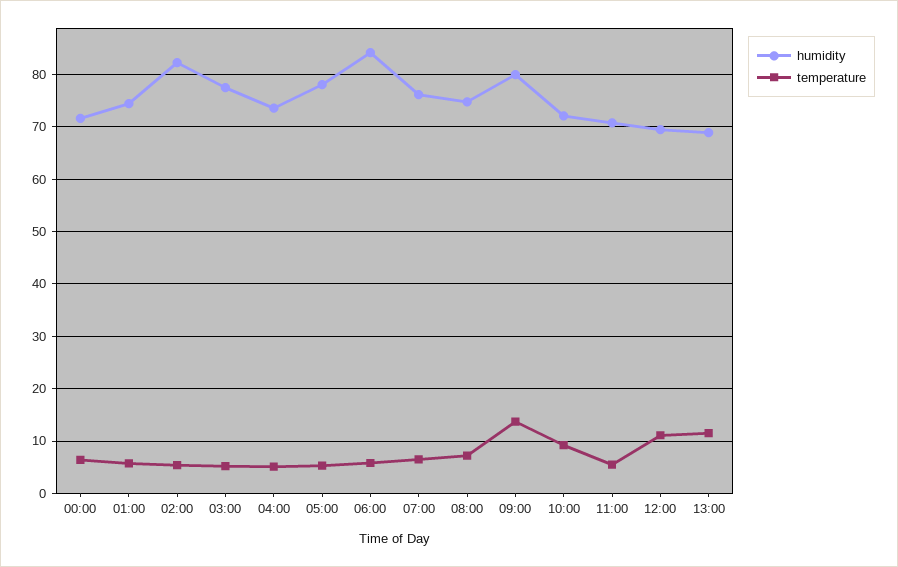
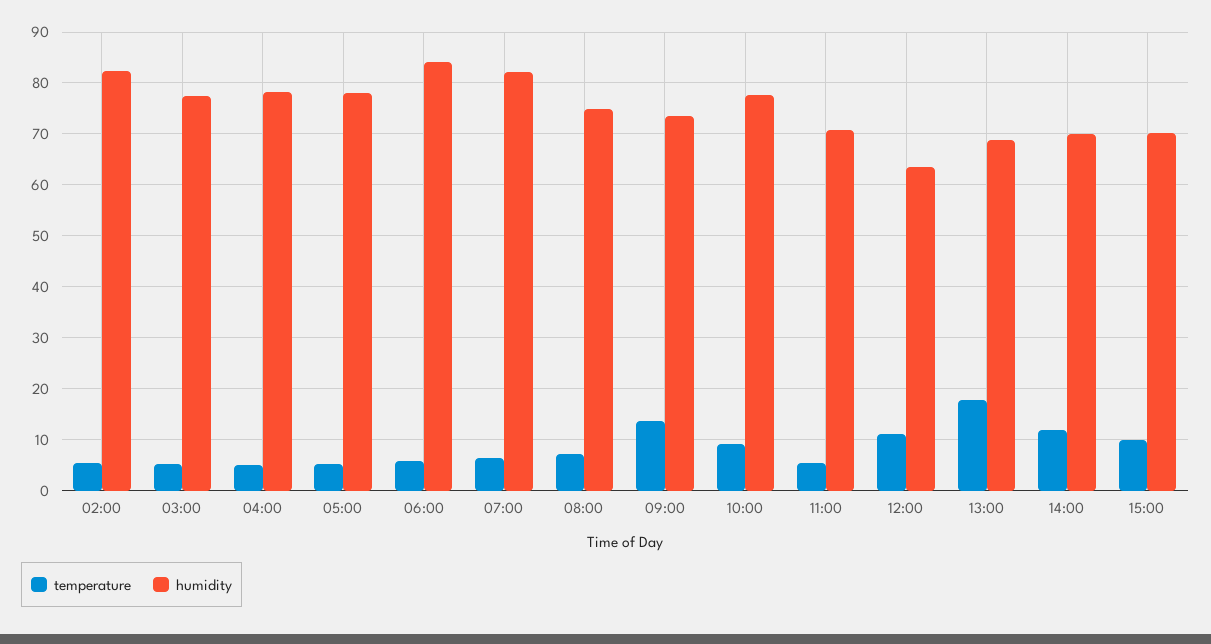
humidity, 00:00: 72 -> none
temperature, 00:00: 6 -> none
humidity, 01:00: 74 -> none
temperature, 01:00: 6 -> none
humidity, 04:00: 74 -> 78
humidity, 07:00: 76 -> 82
humidity, 09:00: 80 -> 74
humidity, 10:00: 72 -> 78
humidity, 12:00: 70 -> 64
temperature, 13:00: 12 -> 18
temperature, 14:00: none -> 12
humidity, 14:00: none -> 70
temperature, 15:00: none -> 10
humidity, 15:00: none -> 70

